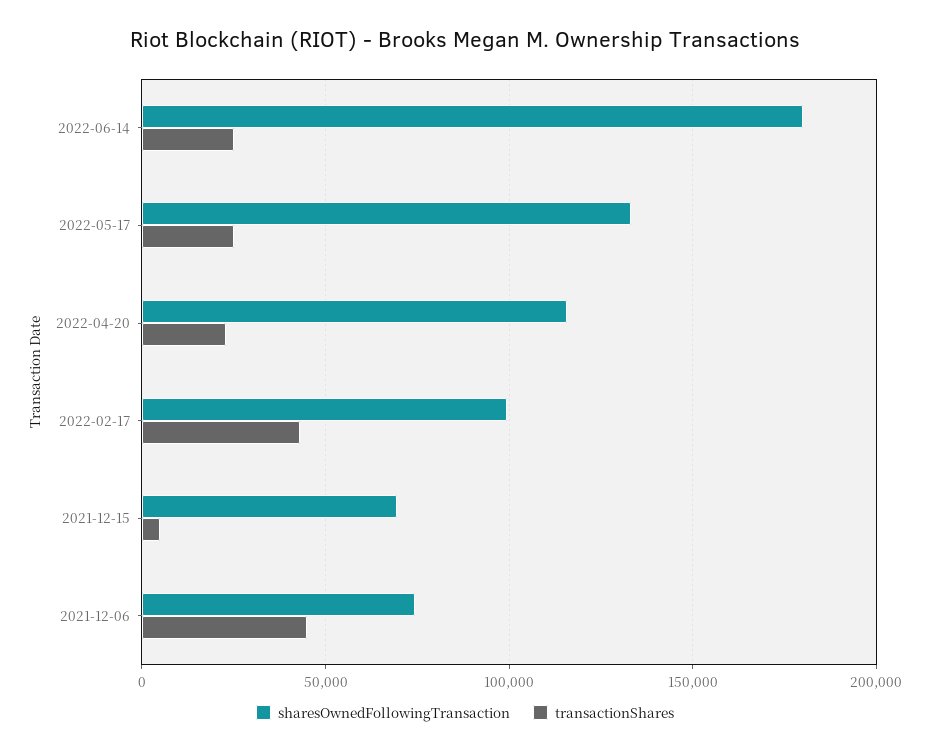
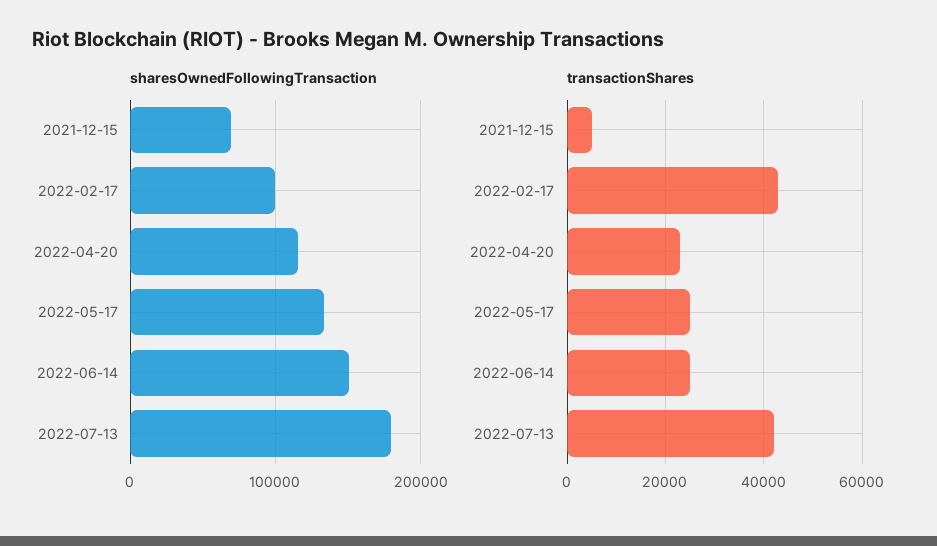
sharesOwnedFollowingTransaction, 2022-06-14: 180000 -> 150000
sharesOwnedFollowingTransaction, 2021-12-06: 75000 -> none
transactionShares, 2021-12-06: 45000 -> none
sharesOwnedFollowingTransaction, 2022-07-13: none -> 180000
transactionShares, 2022-07-13: none -> 42000

